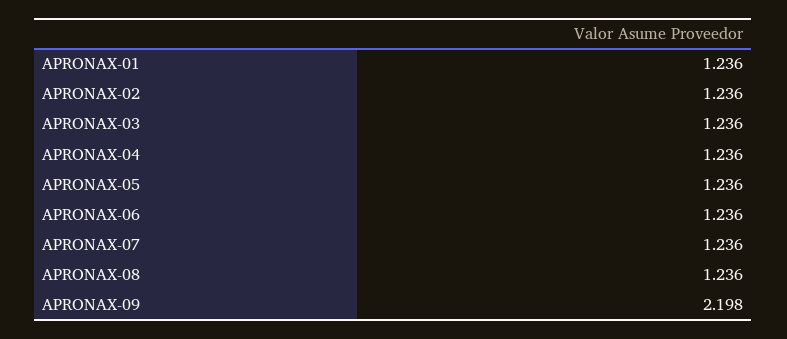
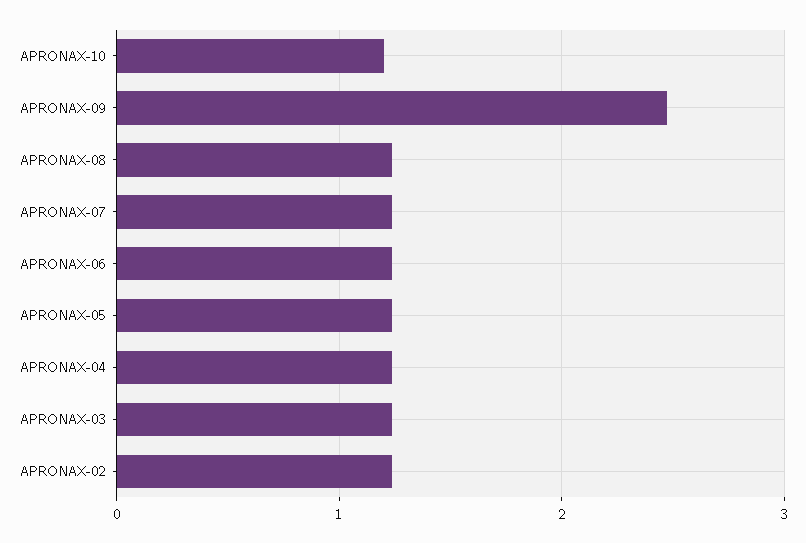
APRONAX-01: 1.236 -> none
APRONAX-09: 2.198 -> 2.5
APRONAX-10: none -> 1.2

